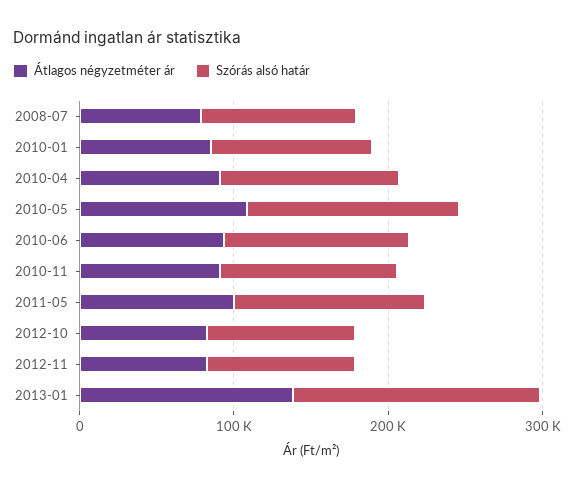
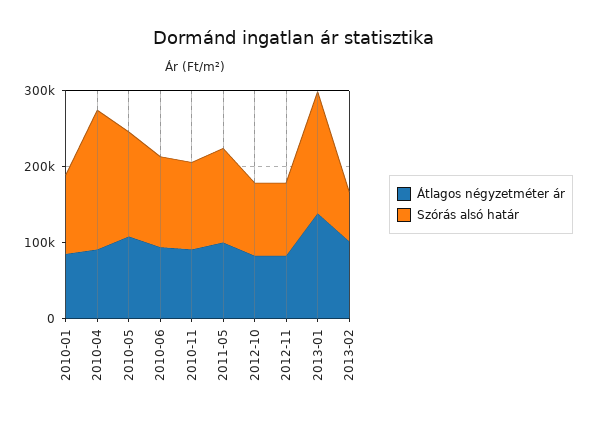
Átlagos négyzetméter ár, 2008-07: 80000 -> none
Szórás alsó határ, 2008-07: 100000 -> none
Szórás alsó határ, 2010-04: 120000 -> 180000
Átlagos négyzetméter ár, 2013-02: none -> 100000
Szórás alsó határ, 2013-02: none -> 60000

